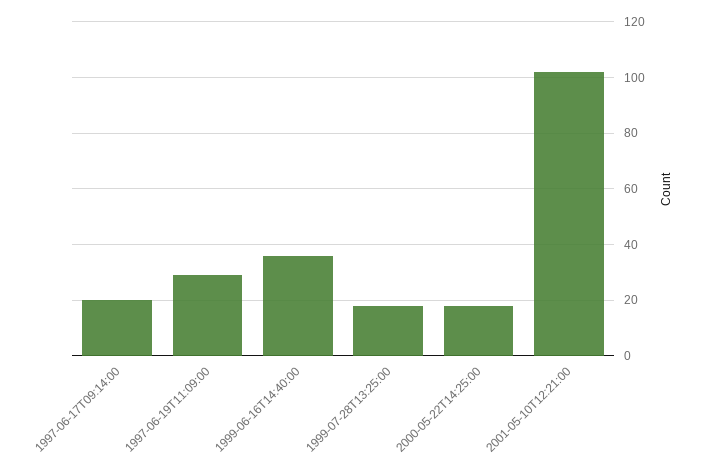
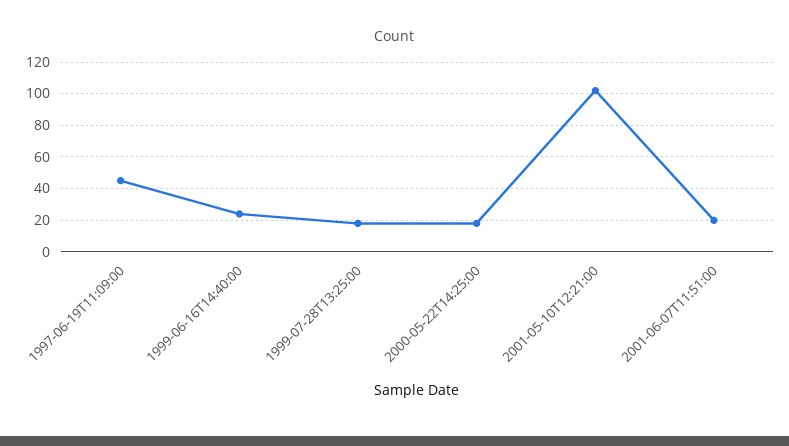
1997-06-17T09:14:00: 20 -> none
1997-06-19T11:09:00: 30 -> 45
1999-06-16T14:40:00: 35 -> 25
2001-06-07T11:51:00: none -> 20

